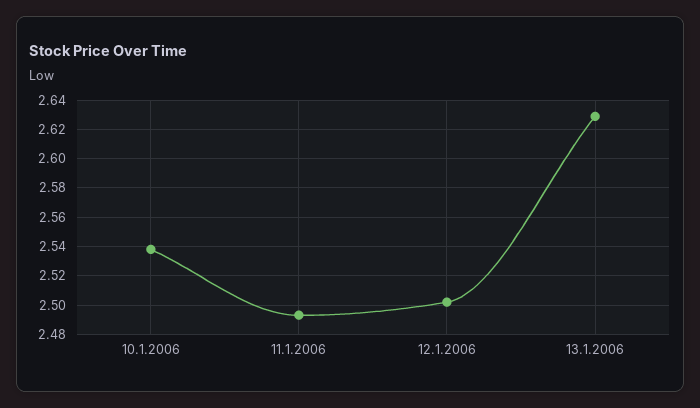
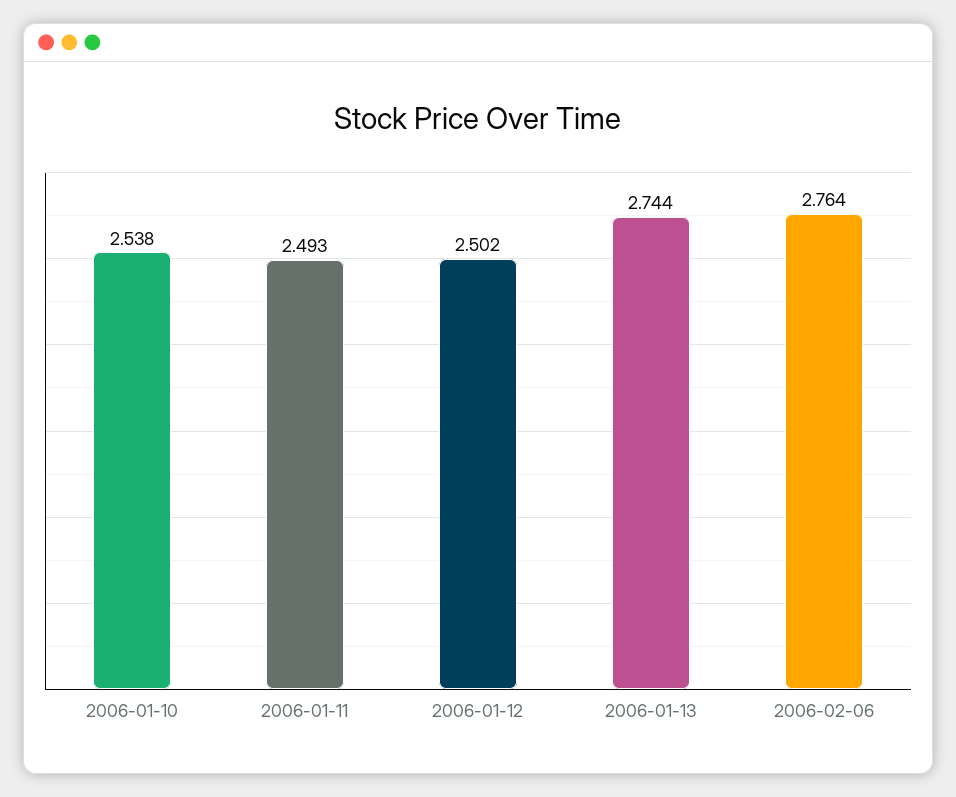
13.1.2006: 2.63 -> 2.744
2006-02-06: none -> 2.764

